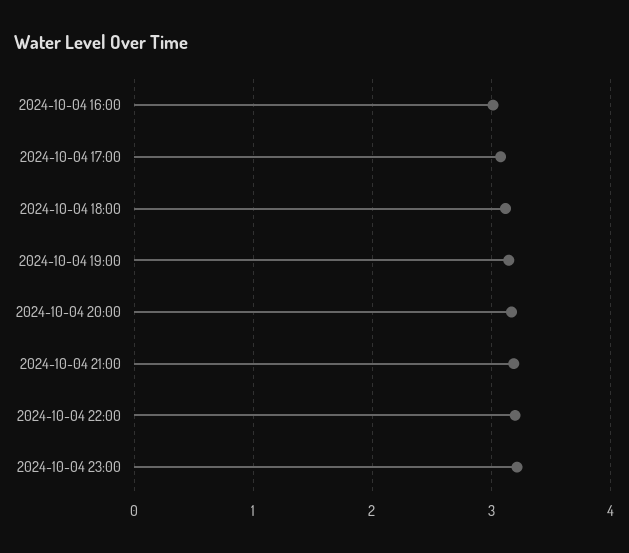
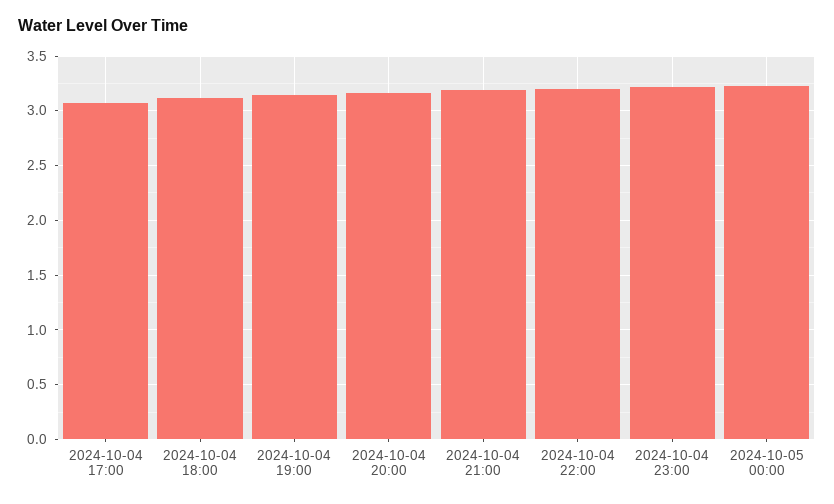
2024-10-04 16:00: 3 -> none
2024-10-05 00:00: none -> 3.2

